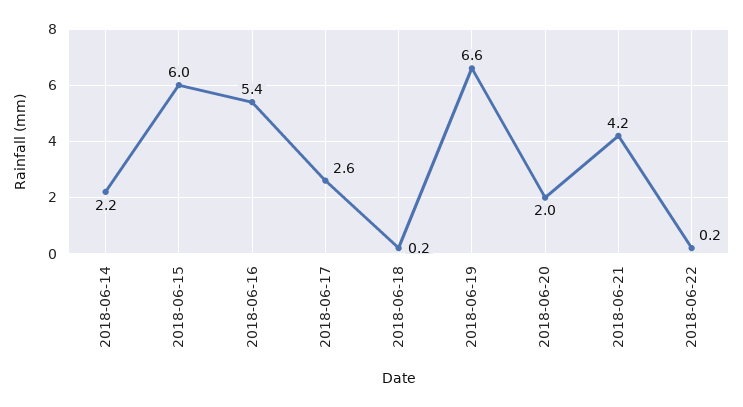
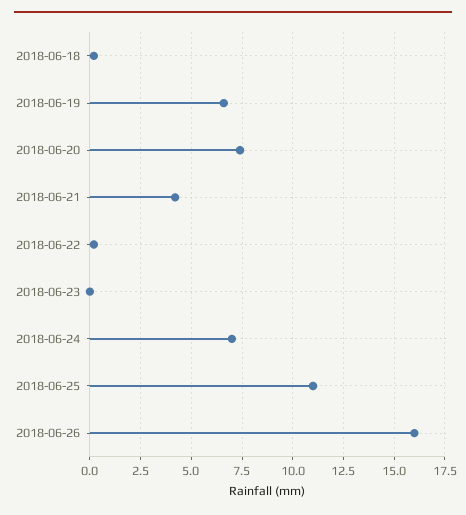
2018-06-14: 2.2 -> none
2018-06-15: 6 -> none
2018-06-16: 5.4 -> none
2018-06-17: 2.6 -> none
2018-06-20: 2 -> 7.5
2018-06-23: none -> 0
2018-06-24: none -> 7
2018-06-25: none -> 11
2018-06-26: none -> 16

